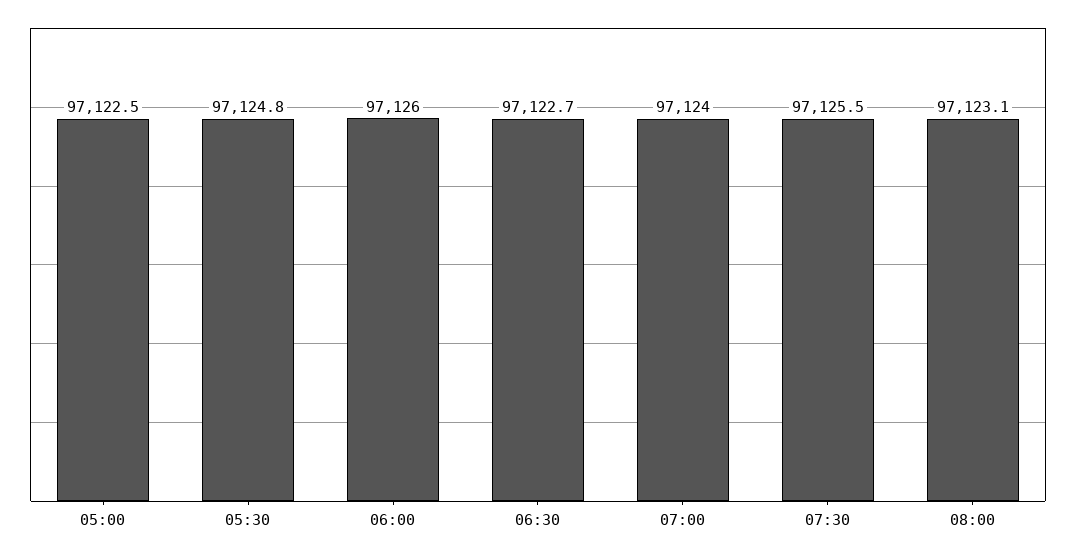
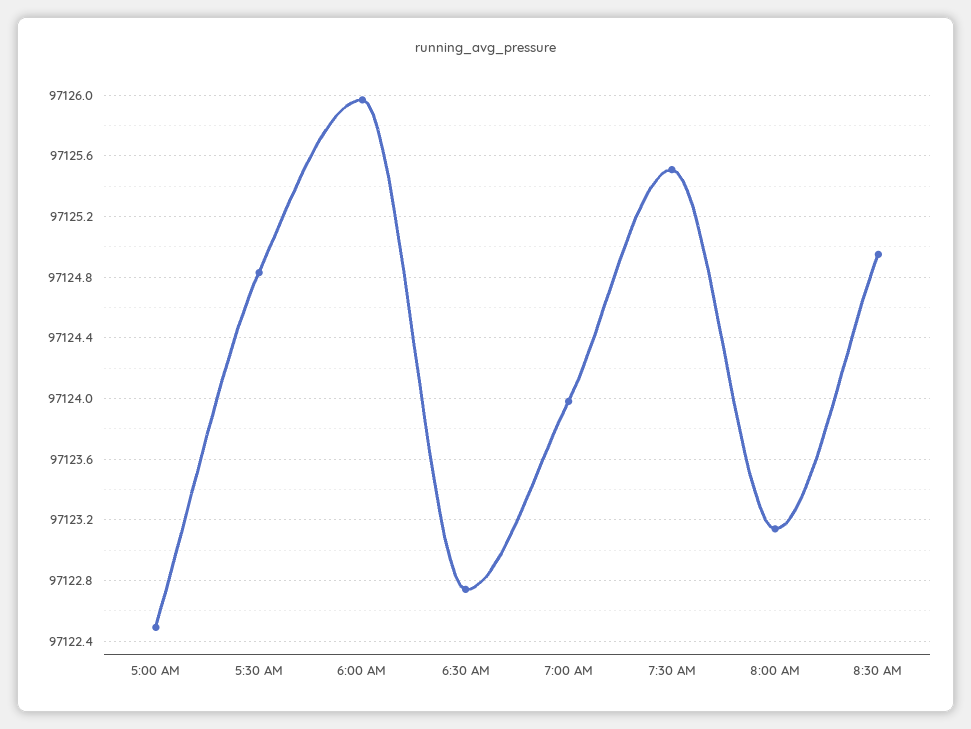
8:30 AM: none -> 97124.95

